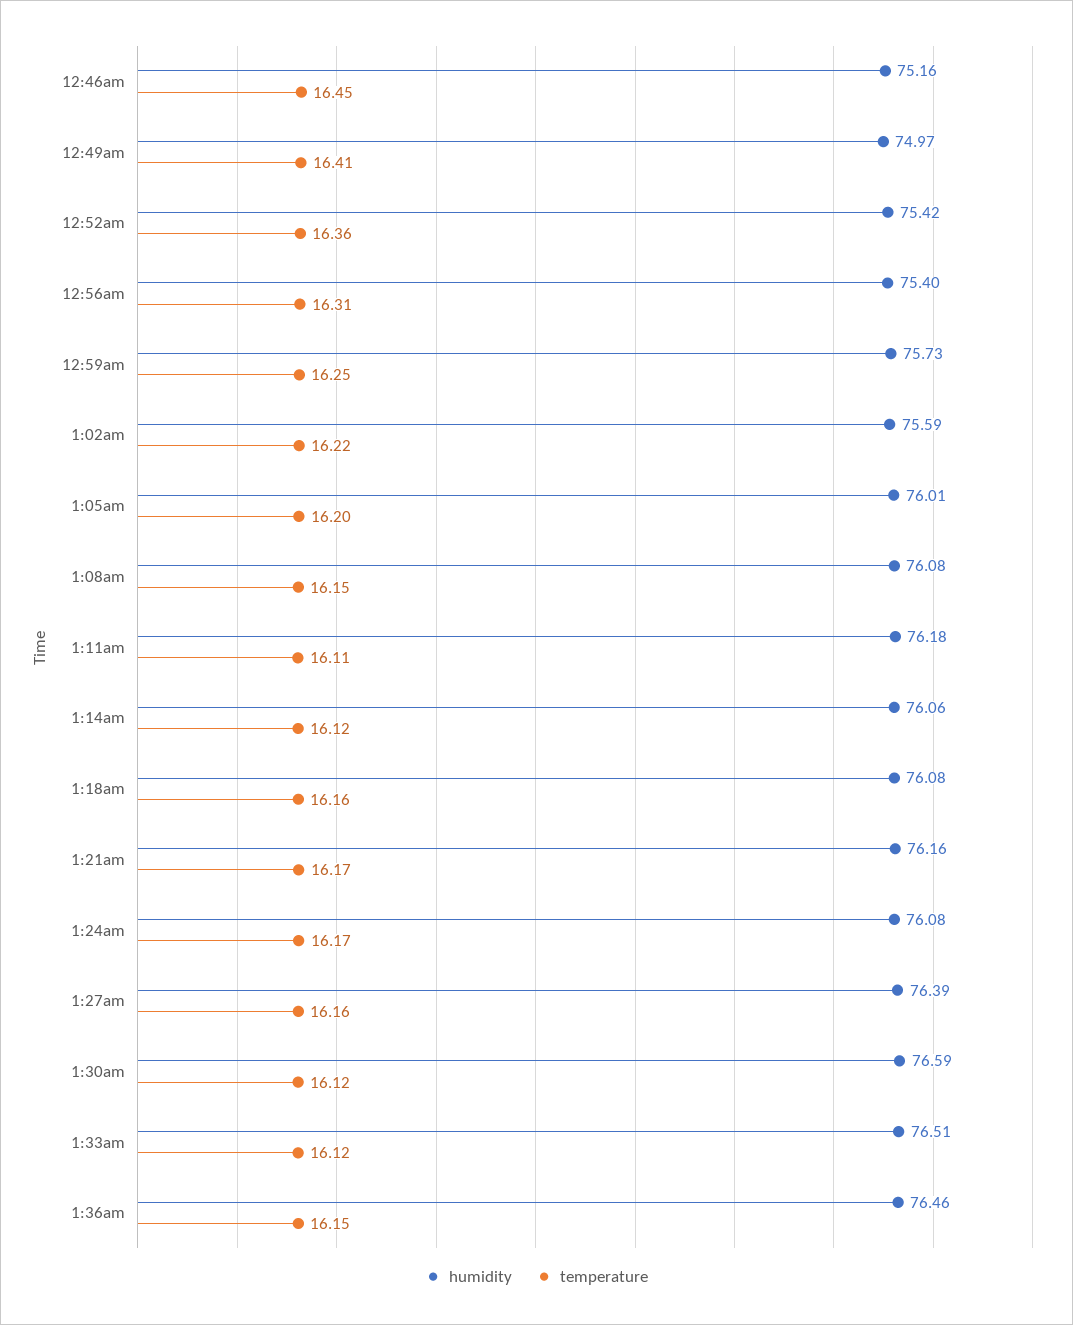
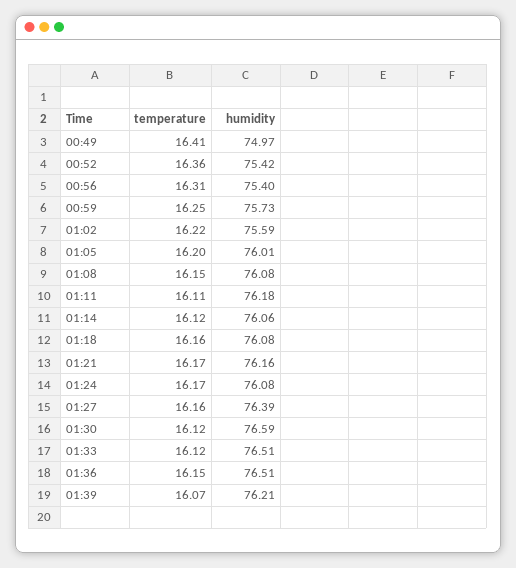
humidity, 12:46am: 75.16 -> none
temperature, 12:46am: 16.45 -> none
humidity, 1:36am: 76.46 -> 76.51
temperature, 01:39: none -> 16.07
humidity, 01:39: none -> 76.21

